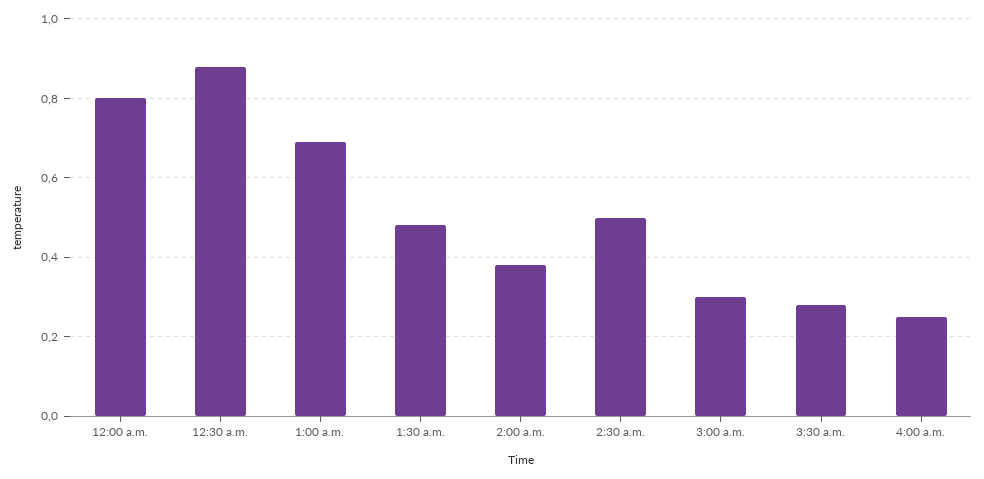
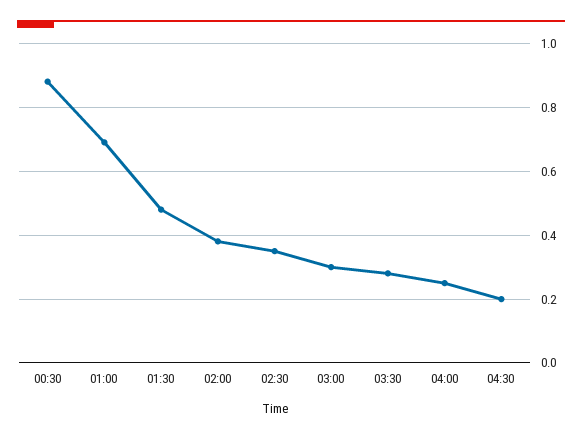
12:00 a.m.: 0.8 -> none
2:30 a.m.: 0.5 -> 0.35
04:30: none -> 0.2

